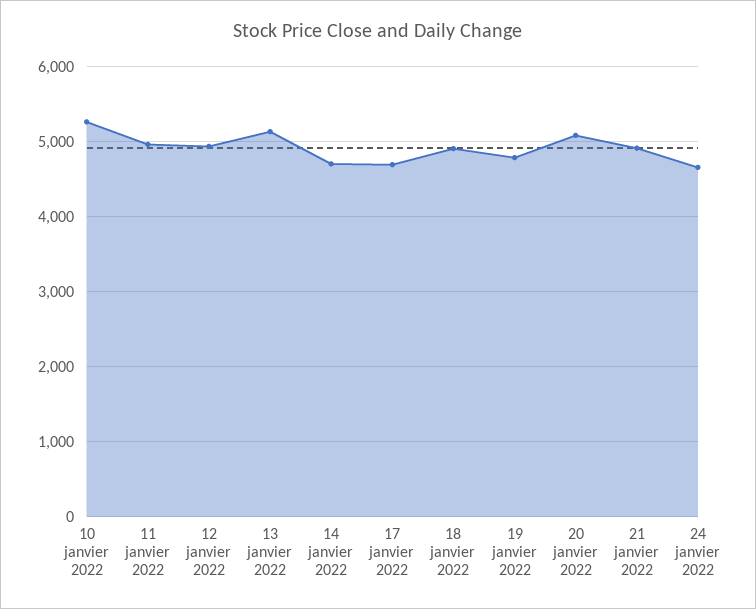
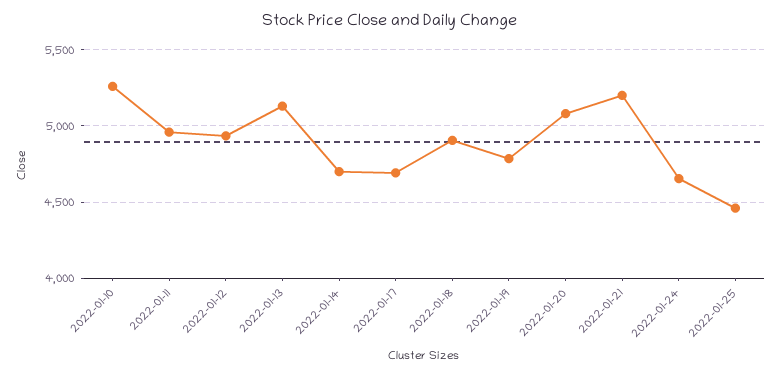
21 janvier 2022: 4900 -> 5200
2022-01-25: none -> 4450

